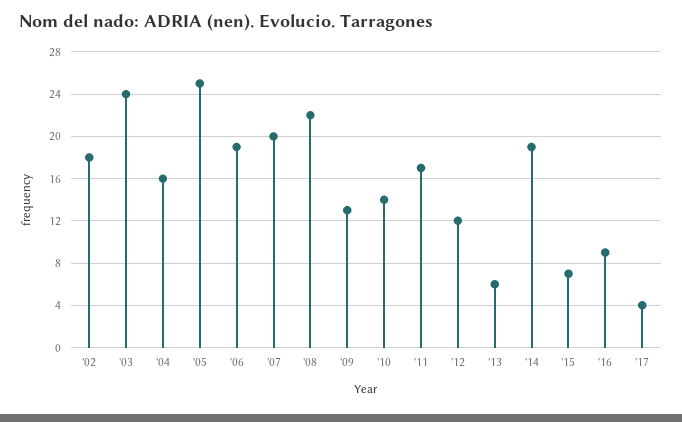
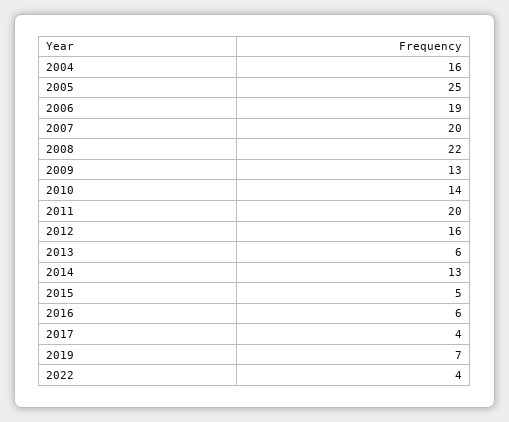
'02: 18 -> none
'03: 24 -> none
'11: 17 -> 20
'12: 12 -> 16
'14: 19 -> 13
'15: 7 -> 5
'16: 9 -> 6
2019: none -> 7
2022: none -> 4

